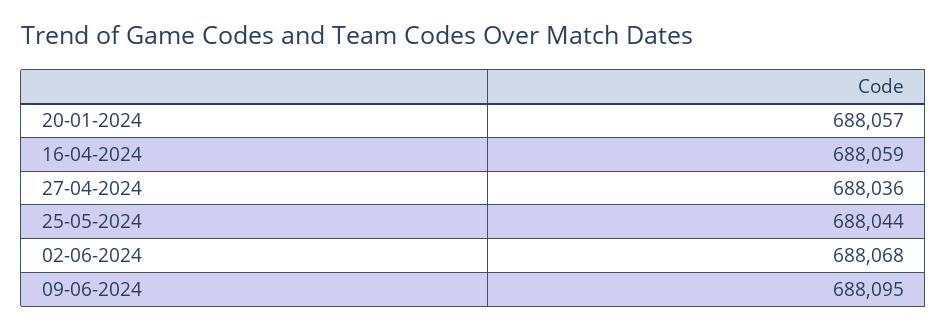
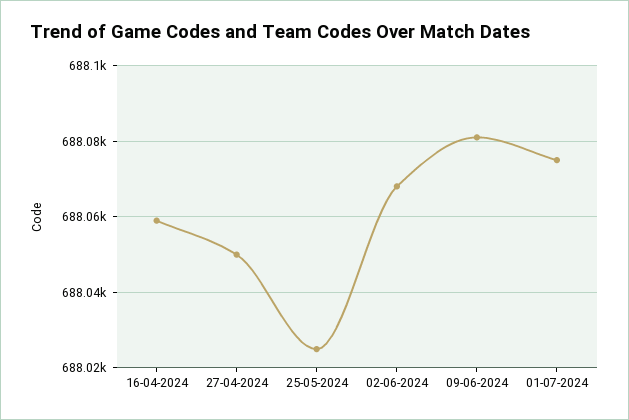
20-01-2024: 688057 -> none
27-04-2024: 688036 -> 688050
25-05-2024: 688044 -> 688025
09-06-2024: 688095 -> 688080
01-07-2024: none -> 688075

